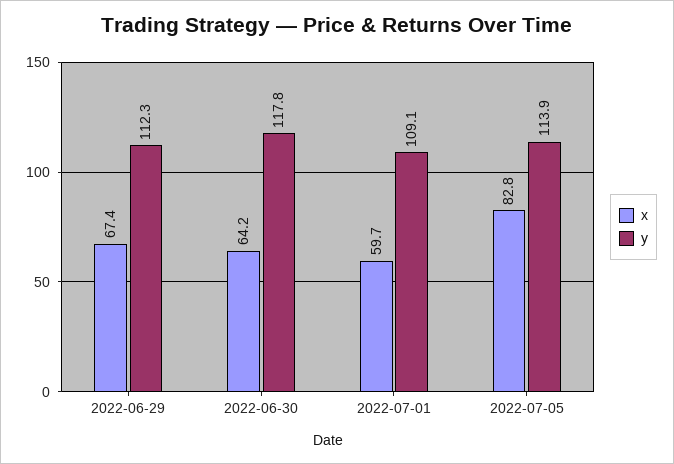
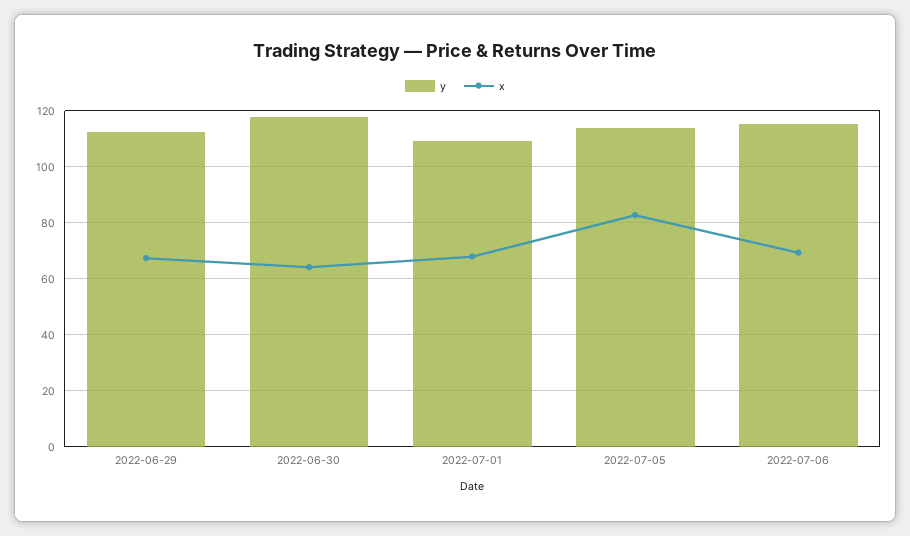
x, 2022-07-01: 59.7 -> 67.5
y, 2022-07-06: none -> 115
x, 2022-07-06: none -> 70

